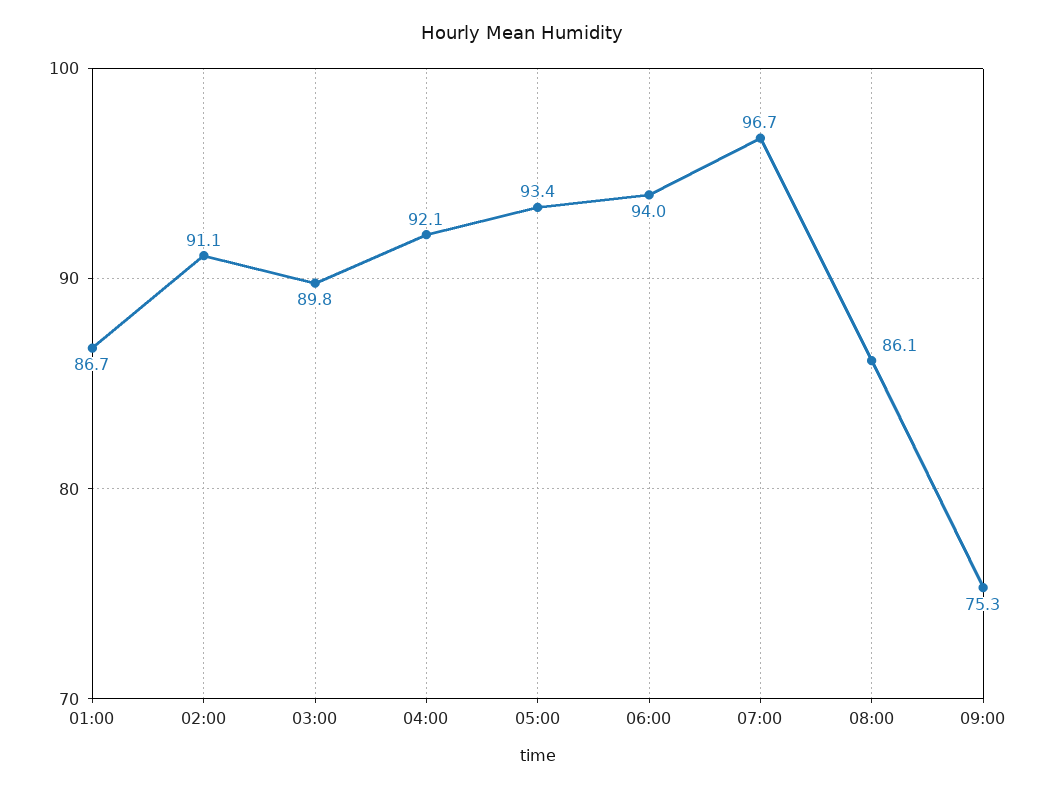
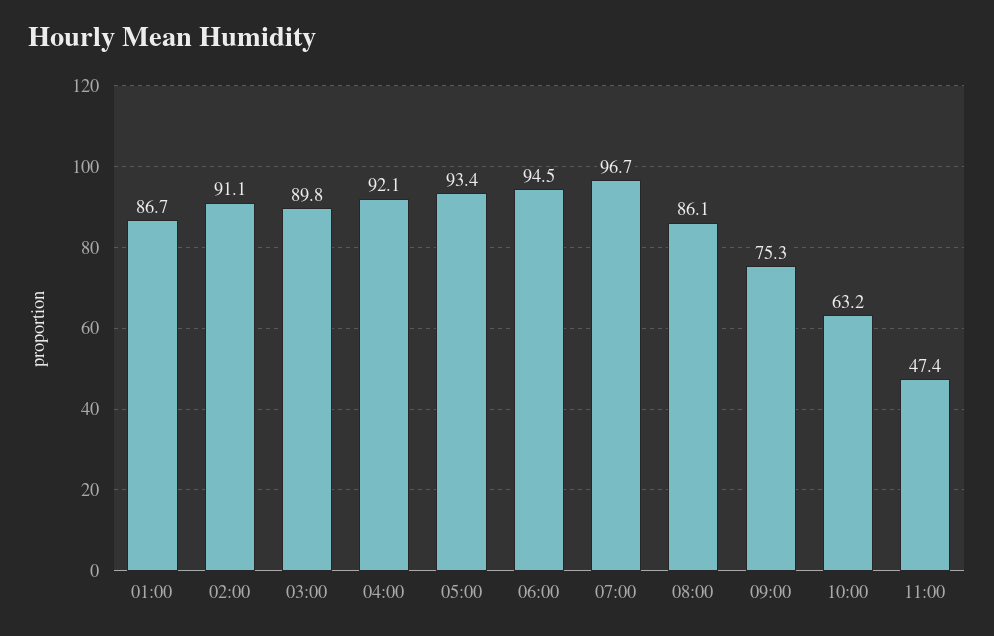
06:00: 94 -> 94.5
10:00: none -> 63.2
11:00: none -> 47.4

